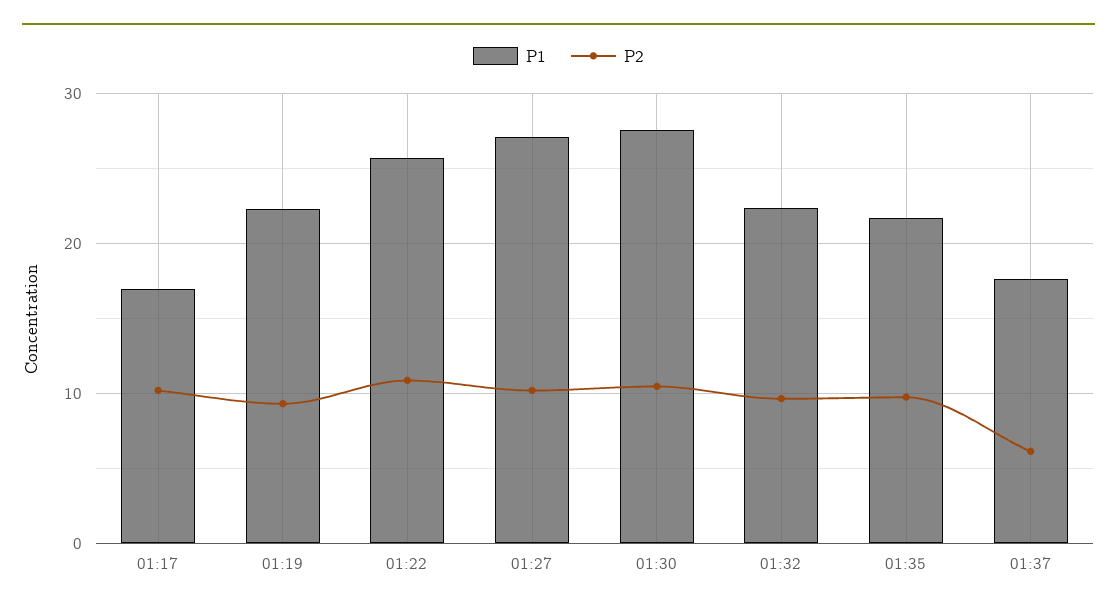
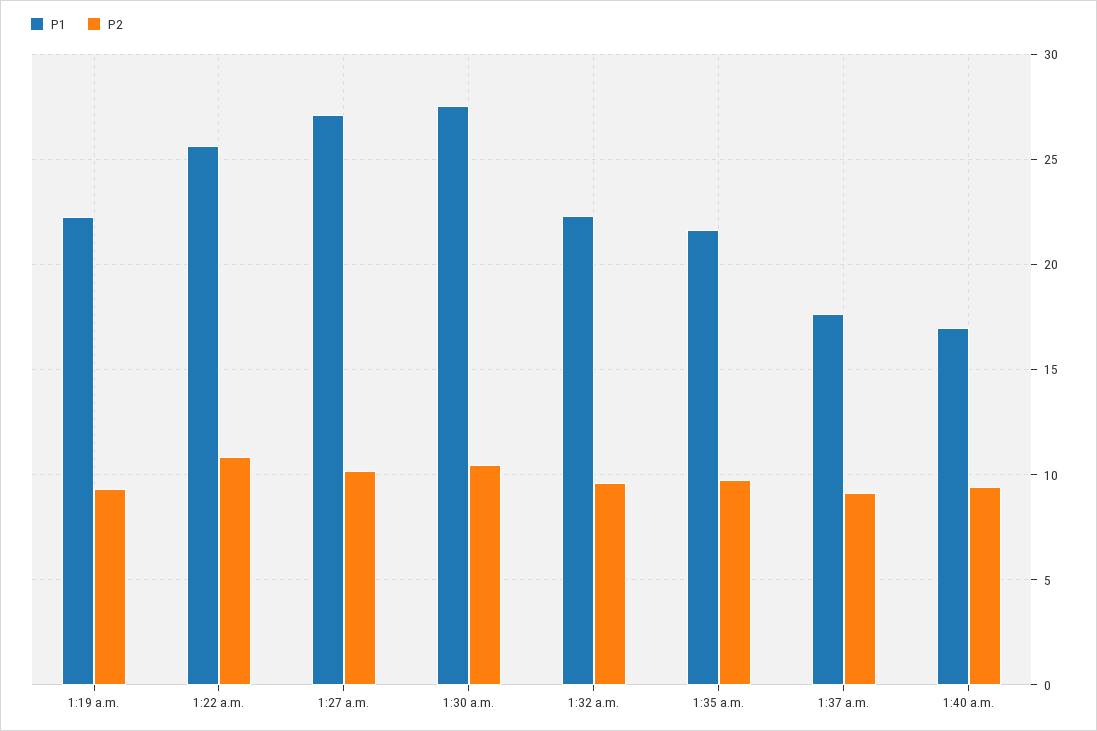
P1, 01:17: 17 -> none
P2, 01:17: 10 -> none
P2, 01:37: 6 -> 9
P1, 1:40 a.m.: none -> 17
P2, 1:40 a.m.: none -> 9.5

